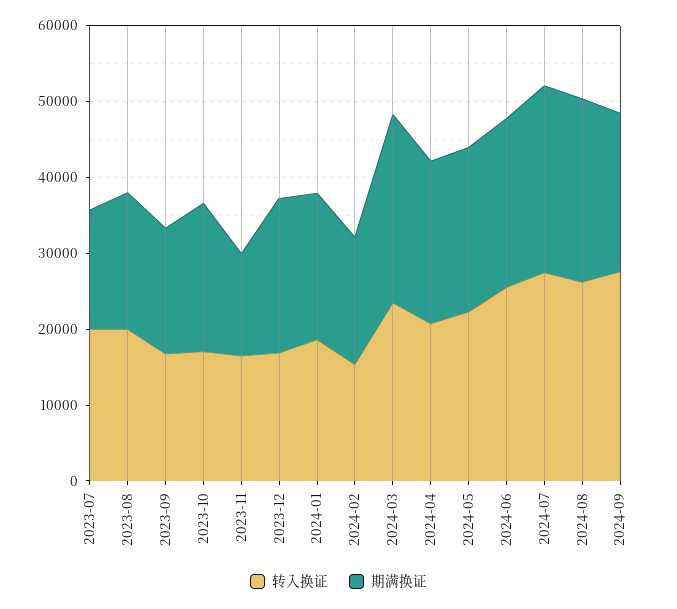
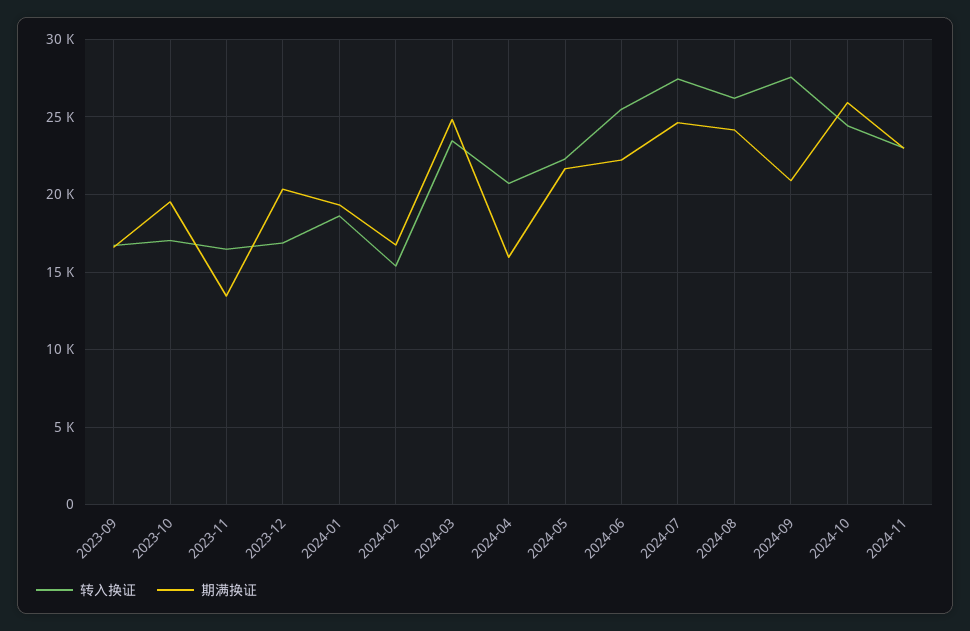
转入换证, 2023-07: 20000 -> none
期满换证, 2023-07: 16000 -> none
转入换证, 2023-08: 20000 -> none
期满换证, 2023-08: 18000 -> none
期满换证, 2024-04: 22000 -> 16000
转入换证, 2024-10: none -> 24500
期满换证, 2024-10: none -> 26000
转入换证, 2024-11: none -> 23000
期满换证, 2024-11: none -> 23000

